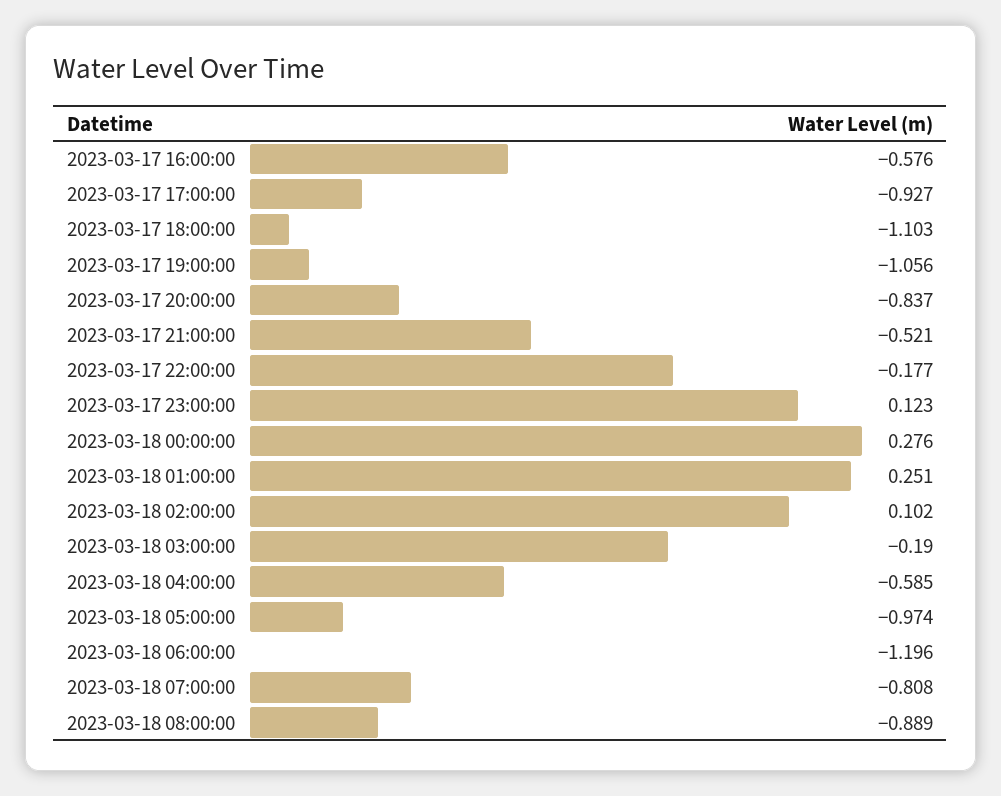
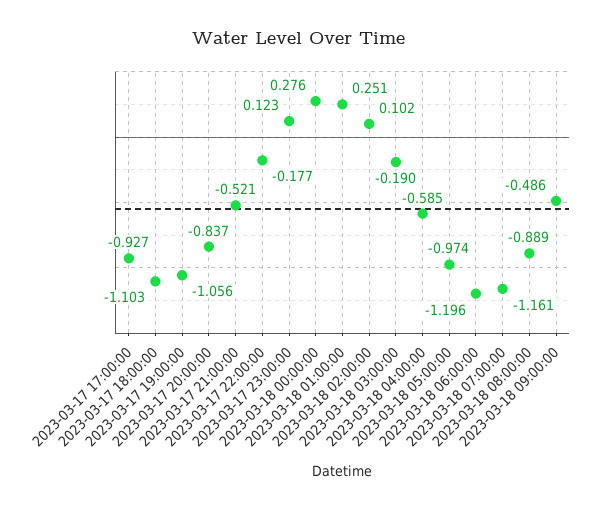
2023-03-17 16:00:00: -0.576 -> none
2023-03-18 07:00:00: -0.808 -> -1.161
2023-03-18 09:00:00: none -> -0.486

